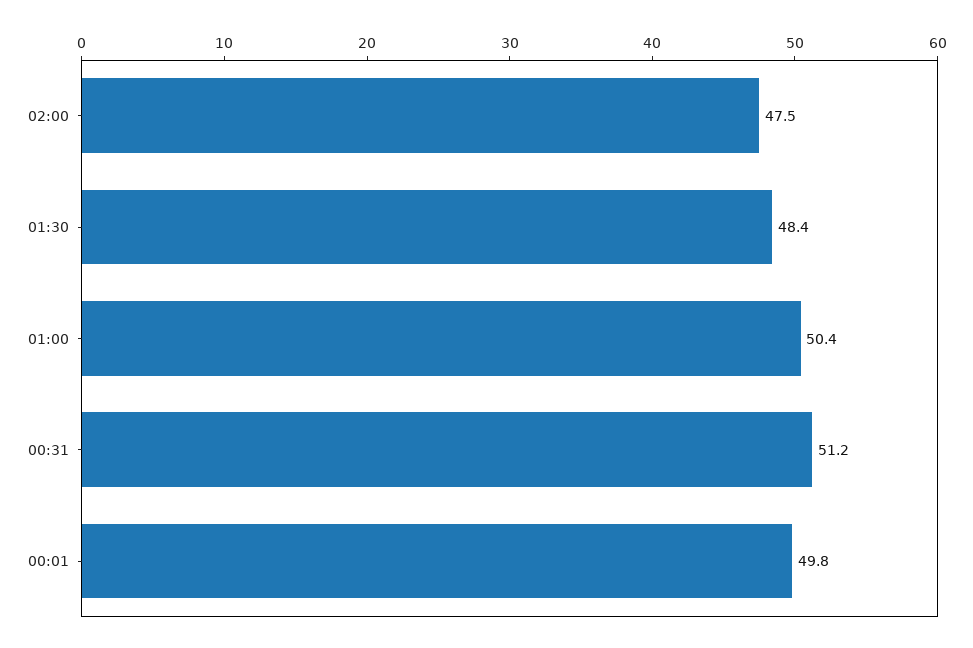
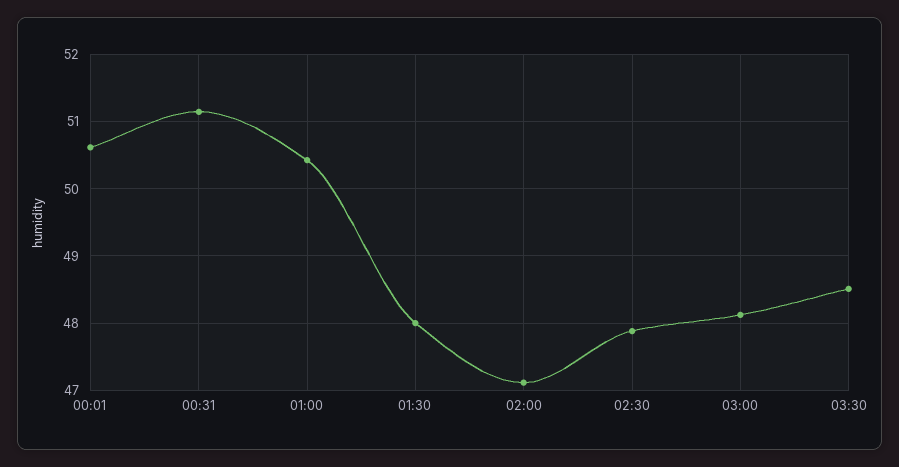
02:00: 47.5 -> 47.1
01:30: 48.4 -> 48
00:01: 49.8 -> 50.6
02:30: none -> 47.9
03:00: none -> 48.1
03:30: none -> 48.5

